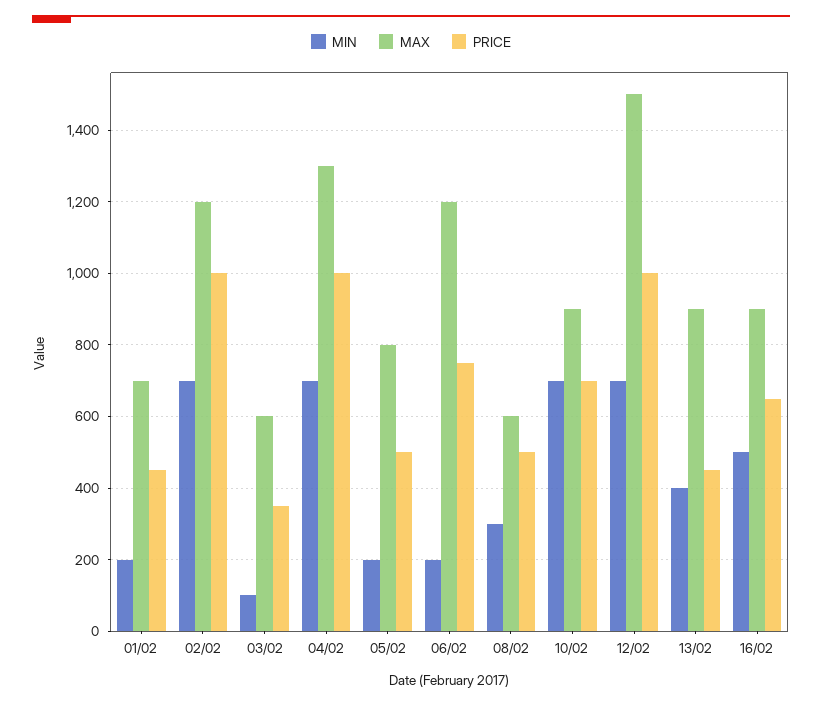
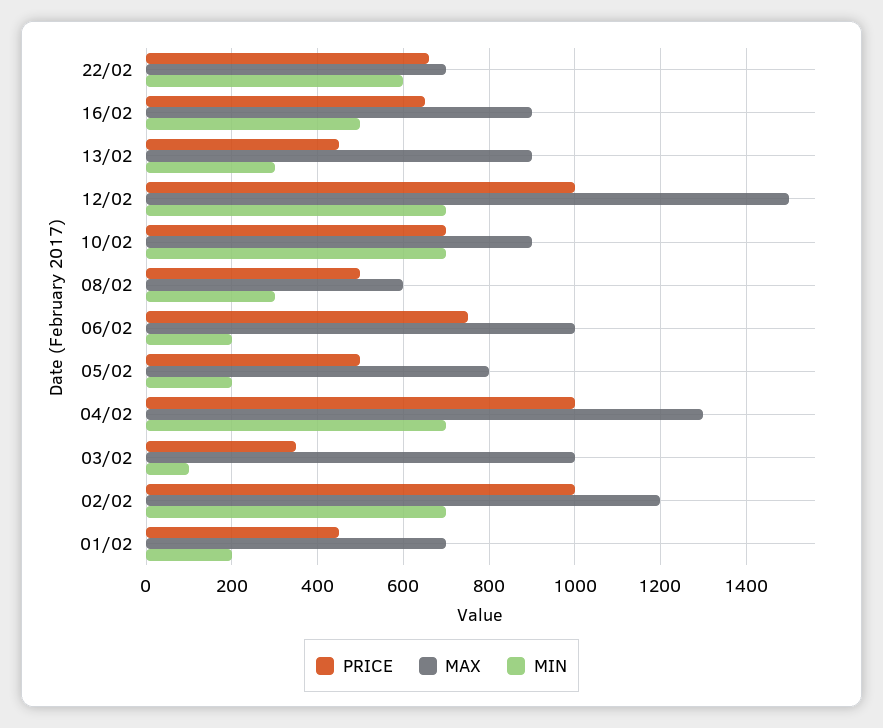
MAX, 03/02: 600 -> 1000
MAX, 06/02: 1200 -> 1000
MIN, 13/02: 400 -> 300
PRICE, 22/02: none -> 660
MAX, 22/02: none -> 700
MIN, 22/02: none -> 600

